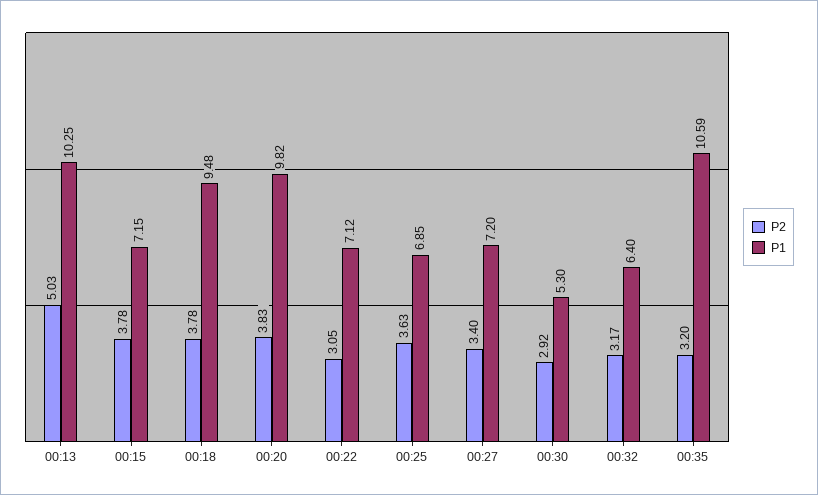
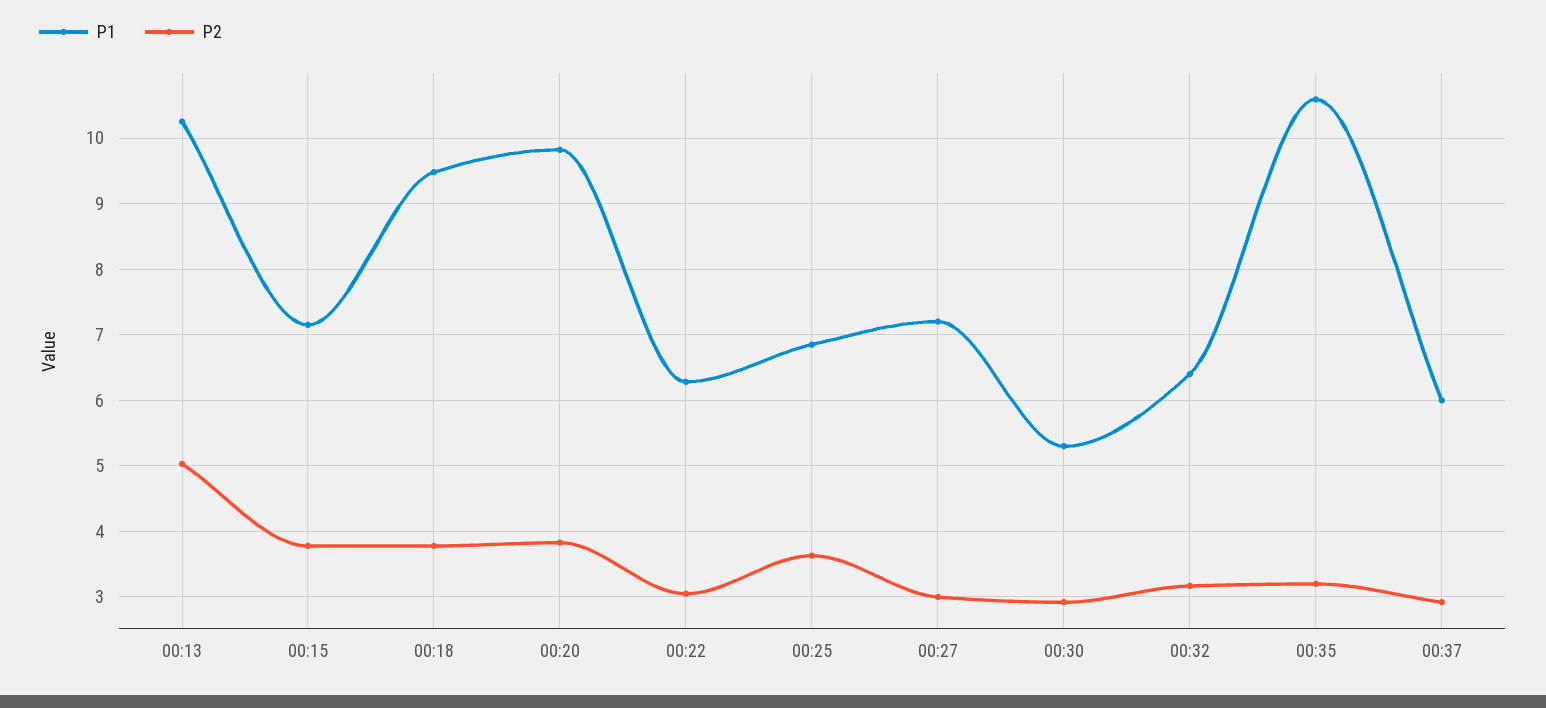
P1, 00:22: 7.12 -> 6.3
P2, 00:27: 3.4 -> 3
P1, 00:37: none -> 6
P2, 00:37: none -> 2.9

